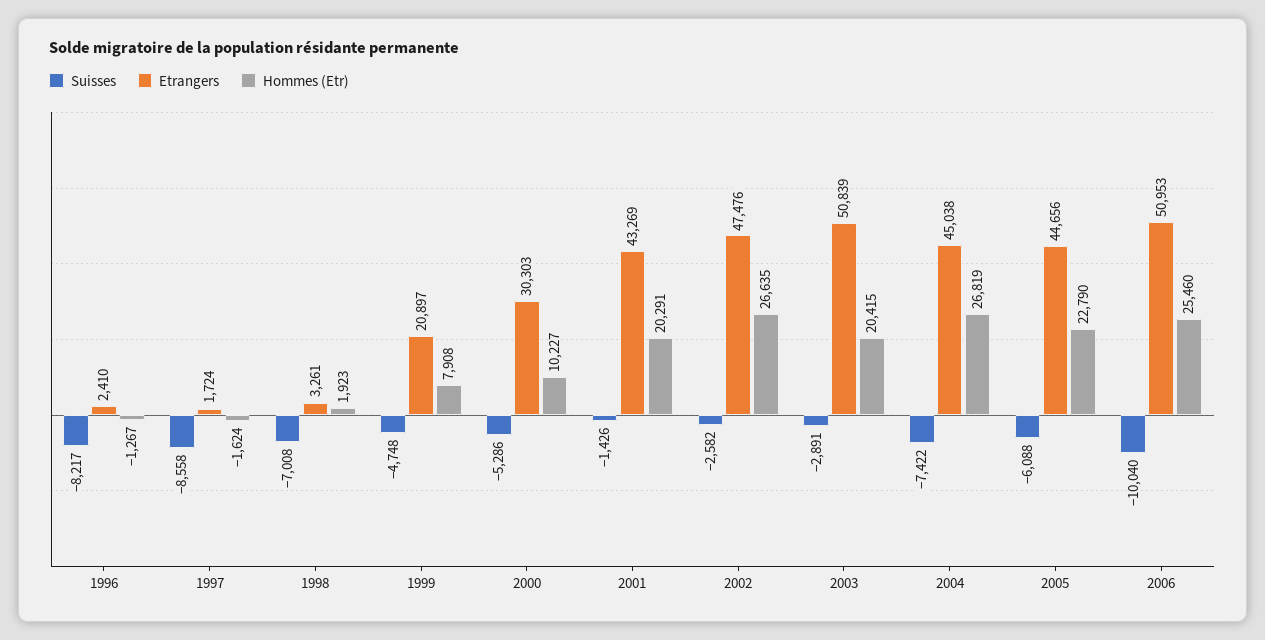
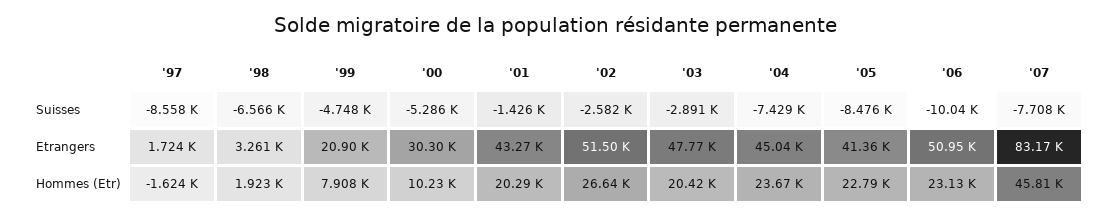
Suisses, 1996: -8217 -> none
Etrangers, 1996: 2410 -> none
Hommes (Etr), 1996: -1267 -> none
Suisses, 1998: -7008 -> -6566
Etrangers, 2002: 47476 -> 51500
Etrangers, 2003: 50839 -> 47770
Suisses, 2004: -7422 -> -7429
Hommes (Etr), 2004: 26819 -> 23670
Suisses, 2005: -6088 -> -8476
Etrangers, 2005: 44656 -> 41360
Hommes (Etr), 2006: 25460 -> 23130
Suisses, '07: none -> -7708
Etrangers, '07: none -> 83170
Hommes (Etr), '07: none -> 45810

